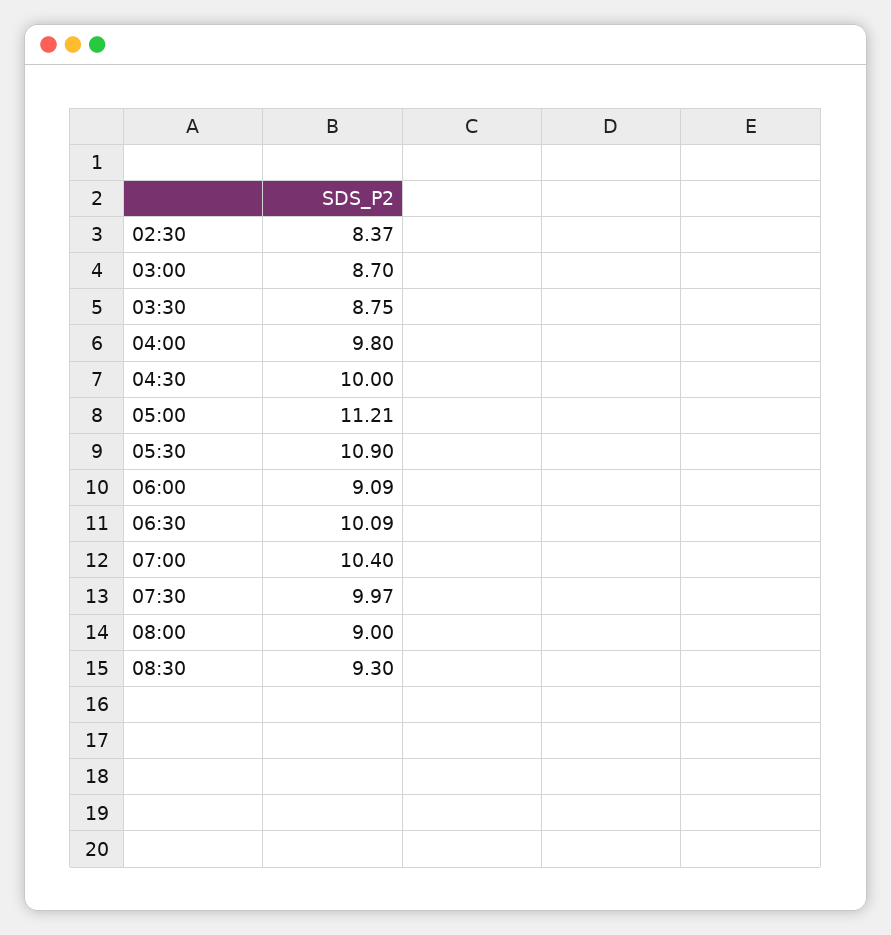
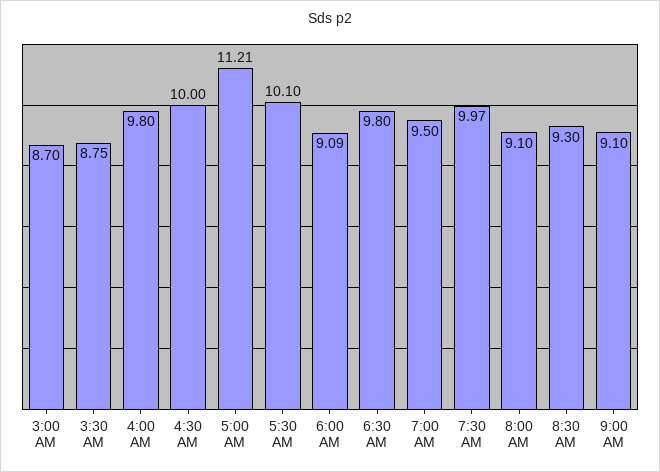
02:30: 8.37 -> none
05:30: 10.9 -> 10.1
06:30: 10.09 -> 9.8
07:00: 10.4 -> 9.5
08:00: 9 -> 9.1
9:00 AM: none -> 9.1

